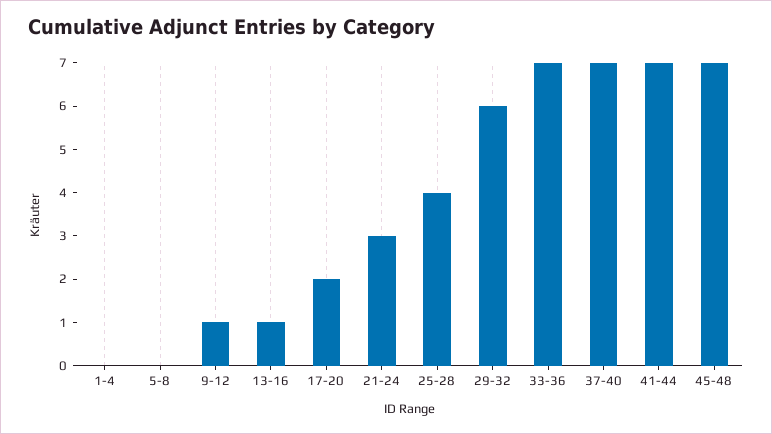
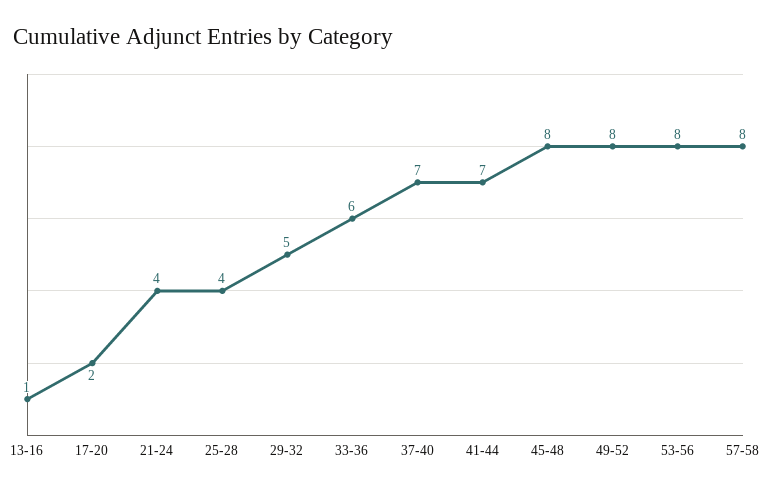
1-4: 0 -> none
5-8: 0 -> none
9-12: 1 -> none
21-24: 3 -> 4
29-32: 6 -> 5
33-36: 7 -> 6
45-48: 7 -> 8
49-52: none -> 8
53-56: none -> 8
57-58: none -> 8

